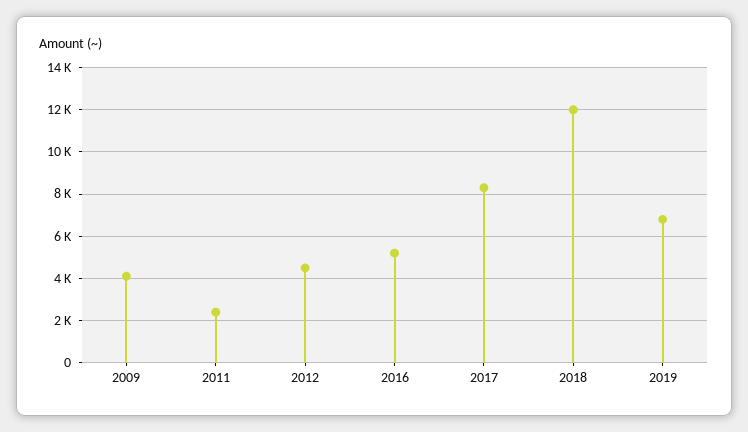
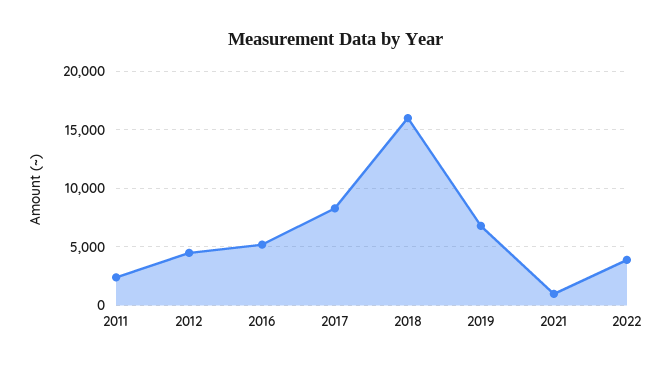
2009: 4000 -> none
2018: 12000 -> 16000
2021: none -> 1000
2022: none -> 4000

